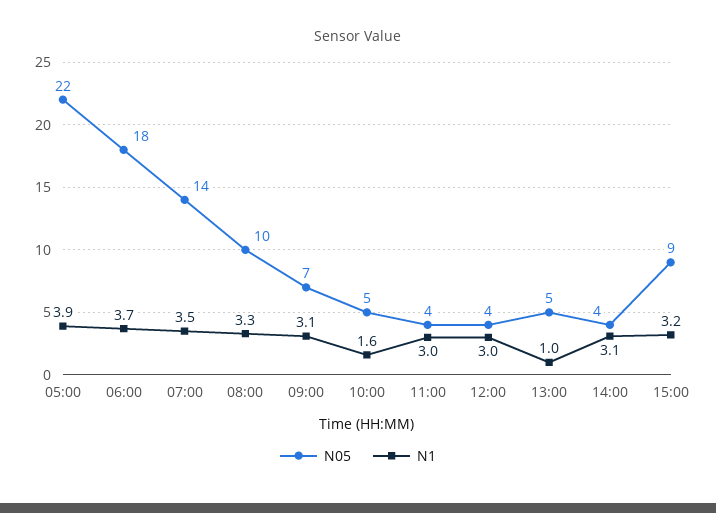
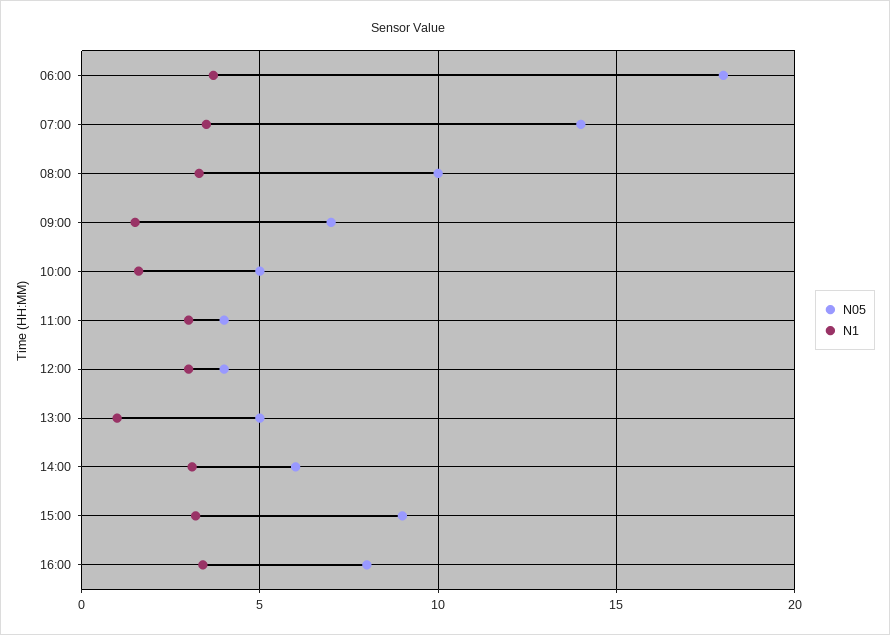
N05, 05:00: 22 -> none
N1, 05:00: 3.9 -> none
N1, 09:00: 3.1 -> 1.5
N05, 14:00: 4 -> 6
N05, 16:00: none -> 8
N1, 16:00: none -> 3.5

